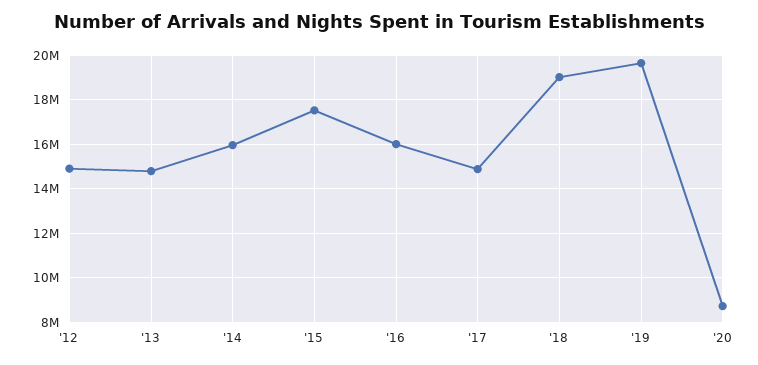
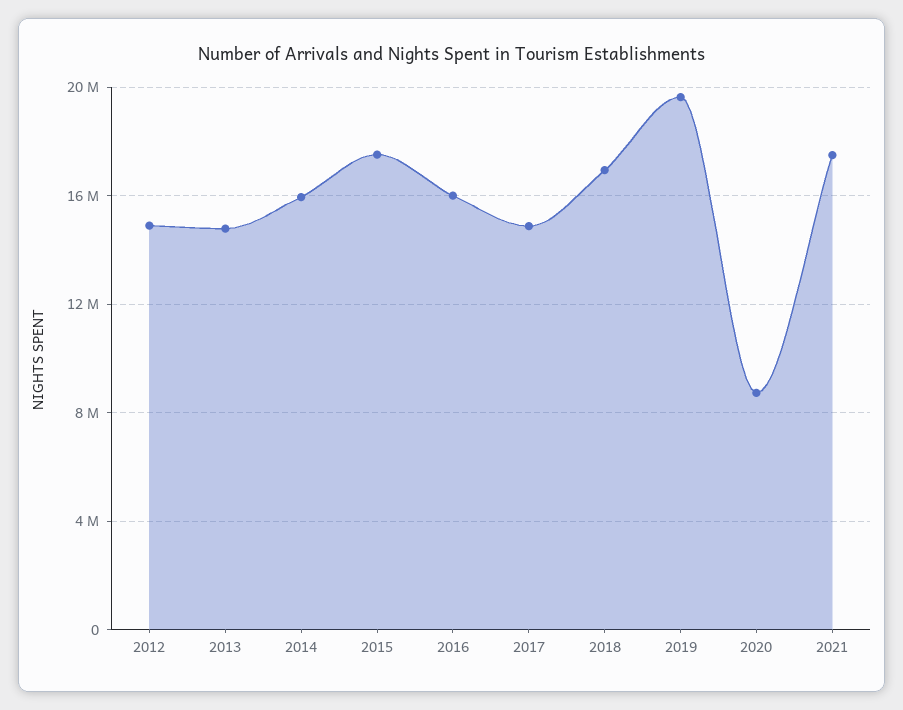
'18: 19000000 -> 17000000
2021: none -> 17500000

